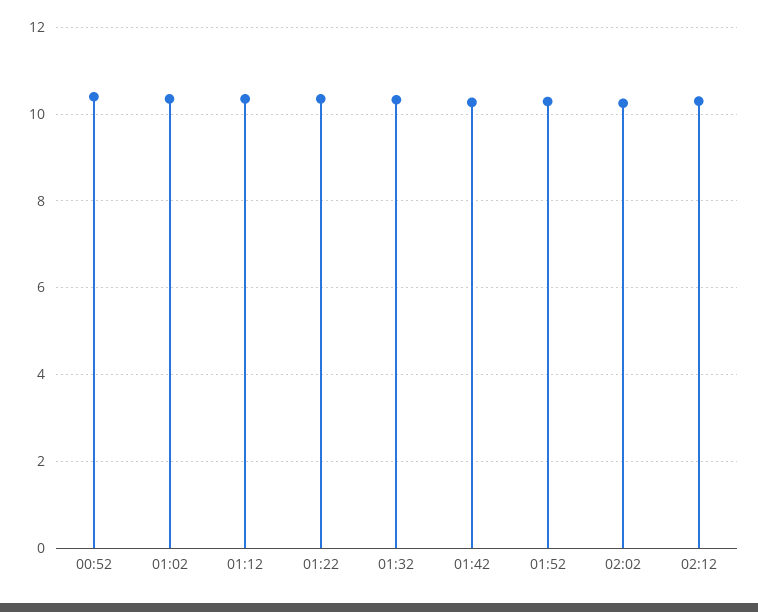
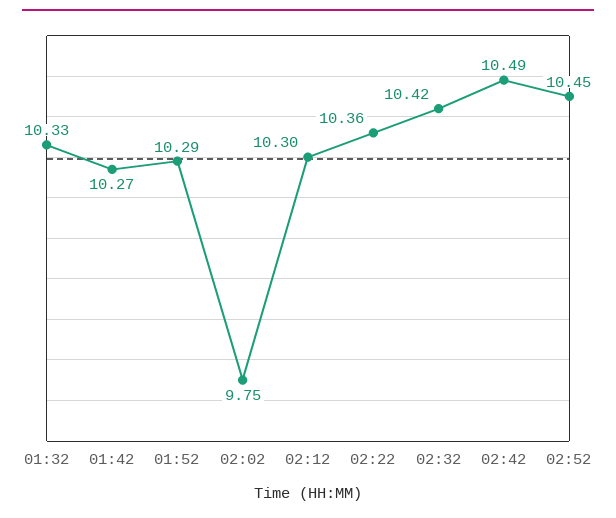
00:52: 10.4 -> none
01:02: 10.4 -> none
01:12: 10.4 -> none
01:22: 10.4 -> none
02:02: 10.2 -> 9.75
02:22: none -> 10.36
02:32: none -> 10.42
02:42: none -> 10.49
02:52: none -> 10.45

